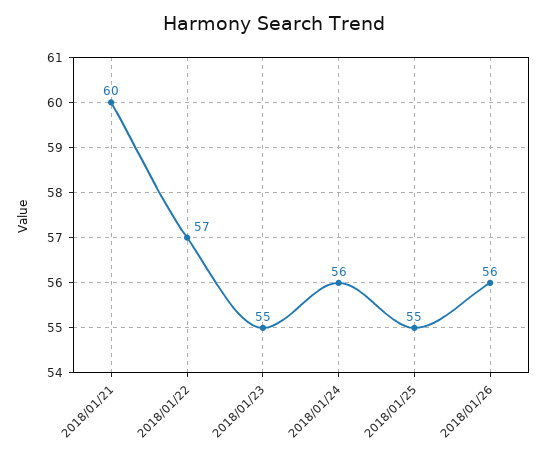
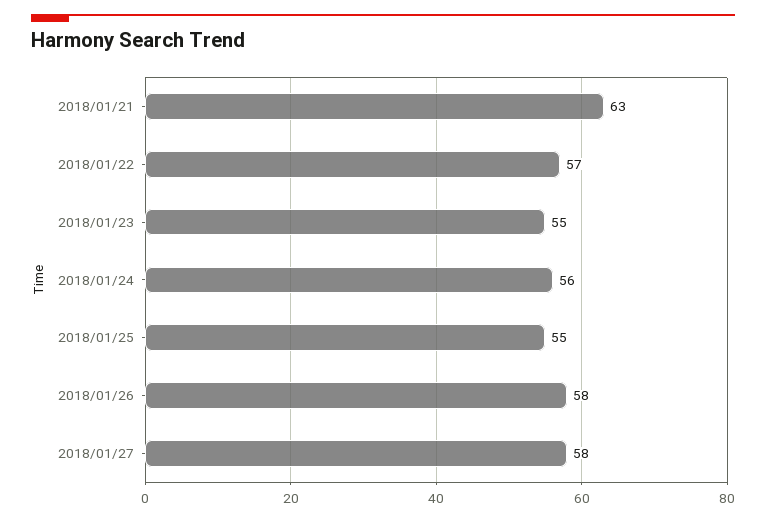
2018/01/21: 60 -> 63
2018/01/26: 56 -> 58
2018/01/27: none -> 58

